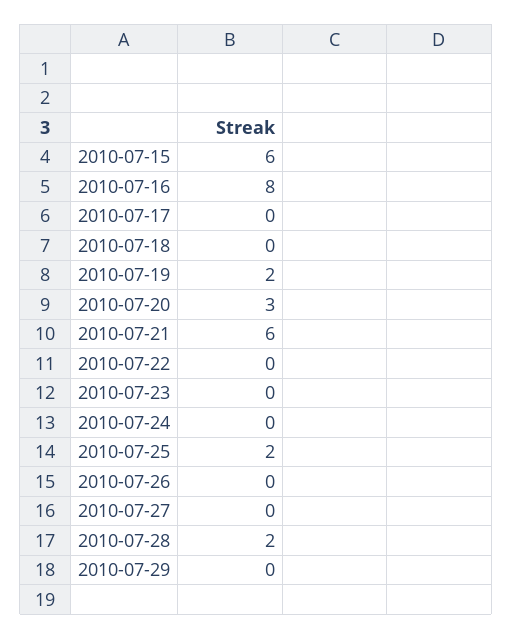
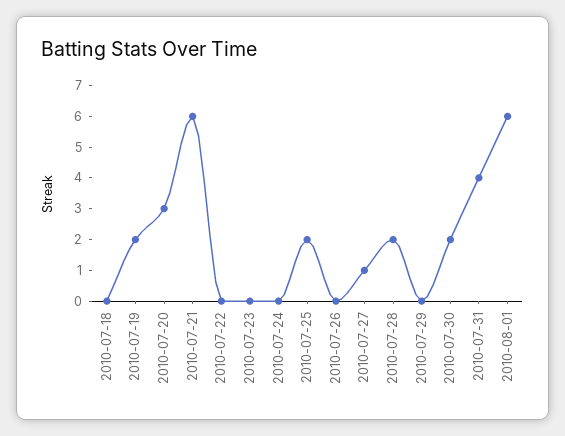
2010-07-15: 6 -> none
2010-07-16: 8 -> none
2010-07-17: 0 -> none
2010-07-27: 0 -> 1
2010-07-30: none -> 2
2010-07-31: none -> 4
2010-08-01: none -> 6

